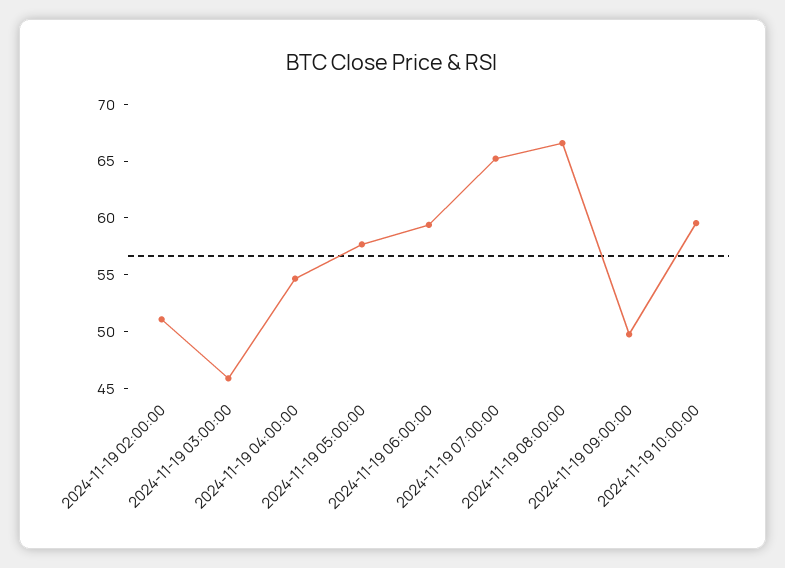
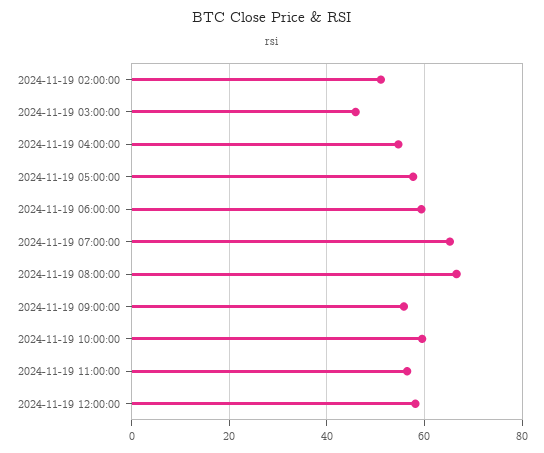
2024-11-19 09:00:00: 50 -> 56
2024-11-19 11:00:00: none -> 56
2024-11-19 12:00:00: none -> 58

